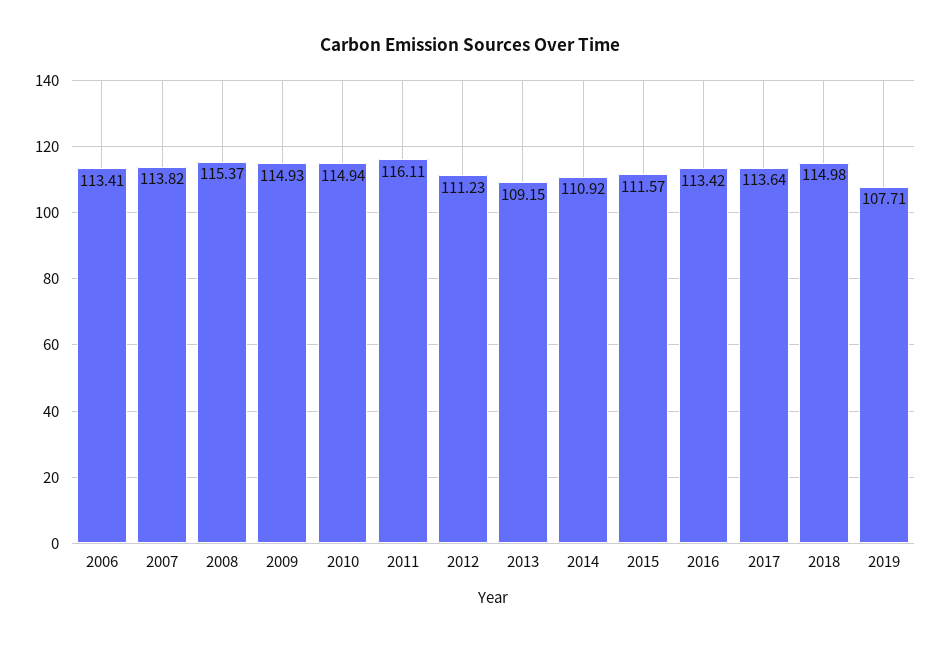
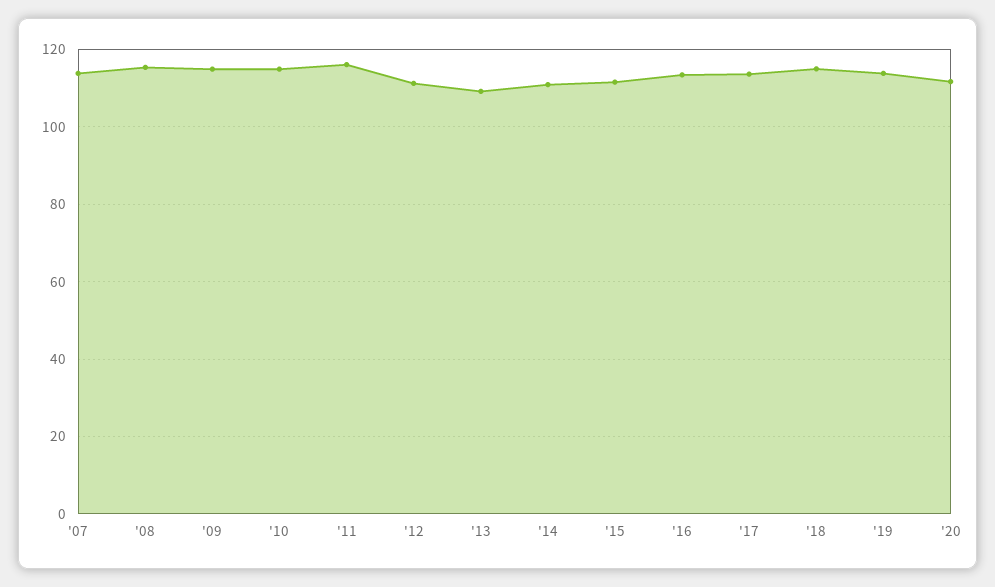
2006: 113.41 -> none
2019: 107.71 -> 114
'20: none -> 112

